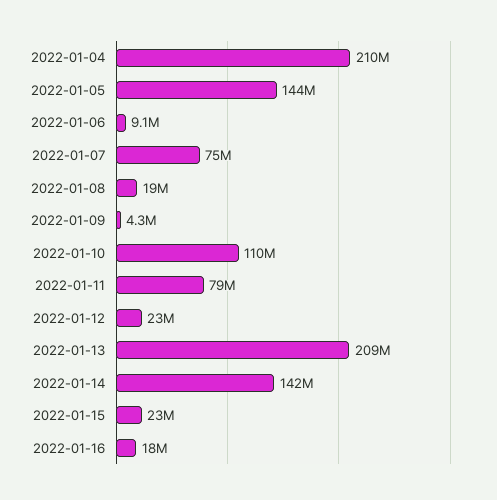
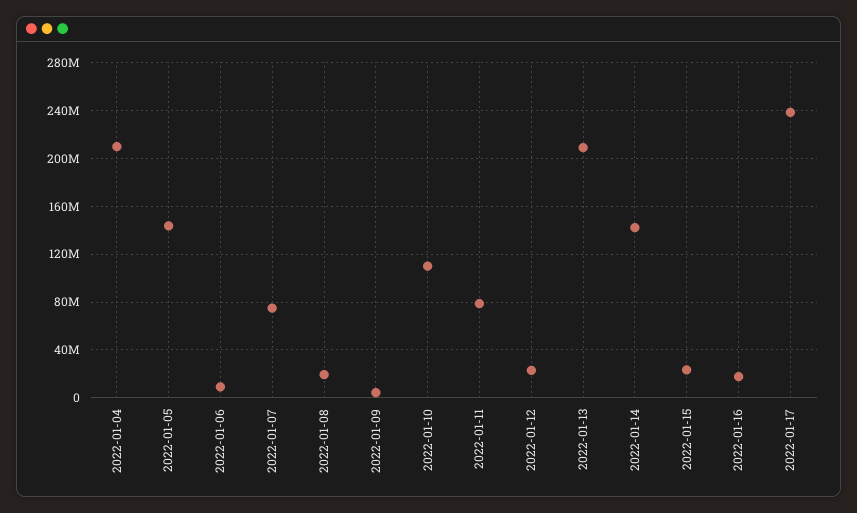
2022-01-17: none -> 240000000

